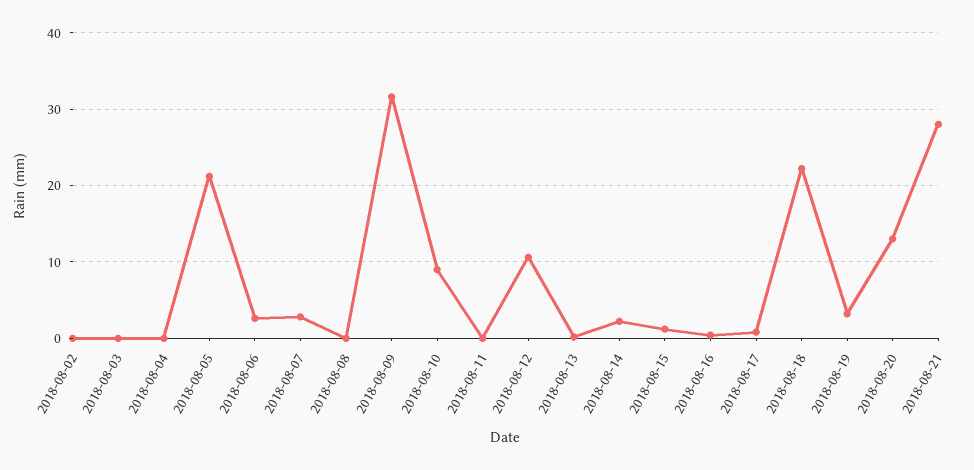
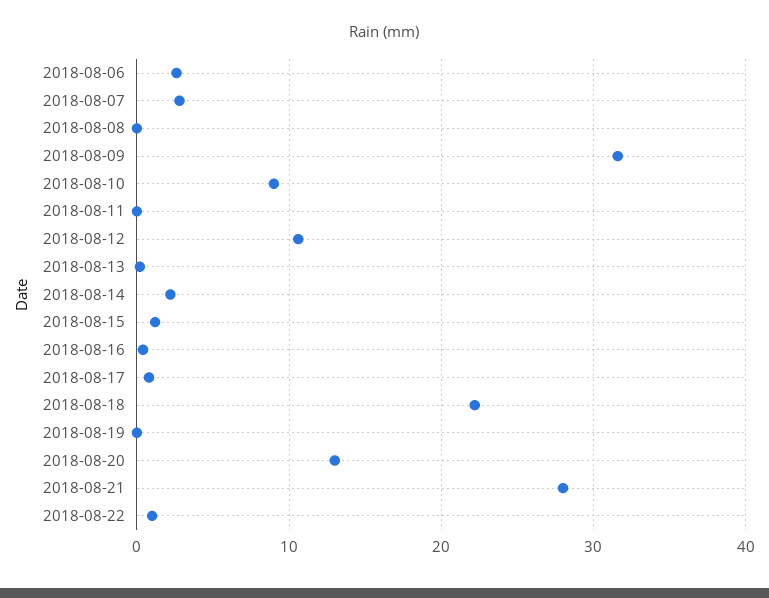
2018-08-02: 0 -> none
2018-08-03: 0 -> none
2018-08-04: 0 -> none
2018-08-05: 21 -> none
2018-08-19: 3 -> 0
2018-08-22: none -> 1

